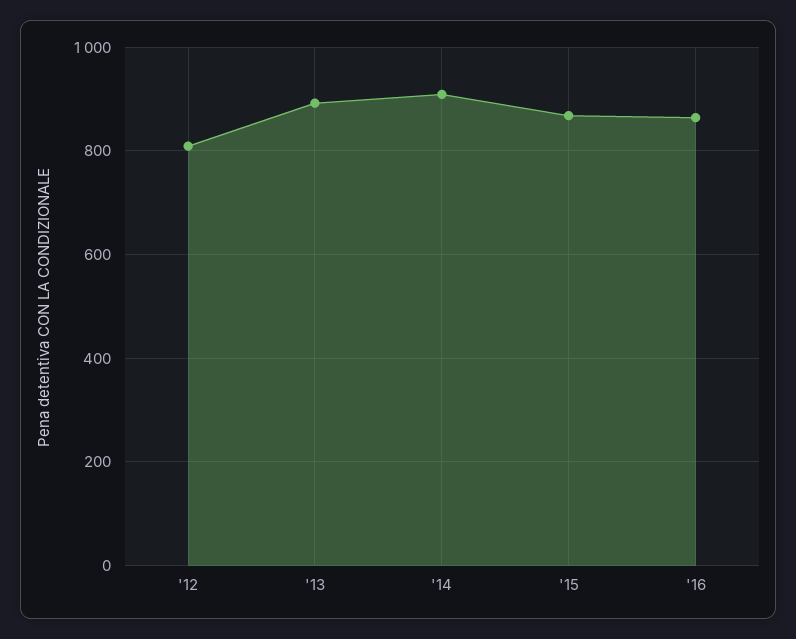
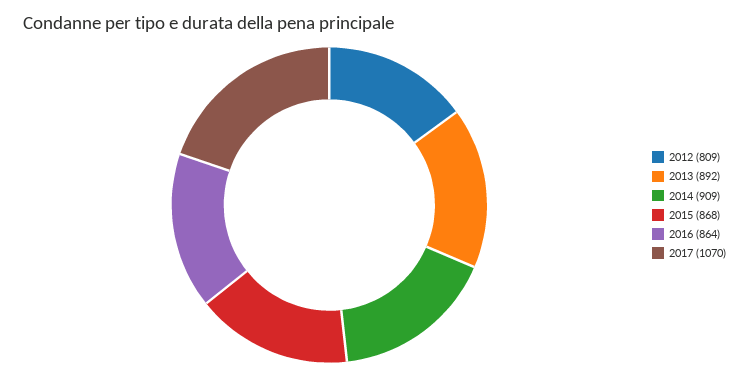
2017: none -> 1070

